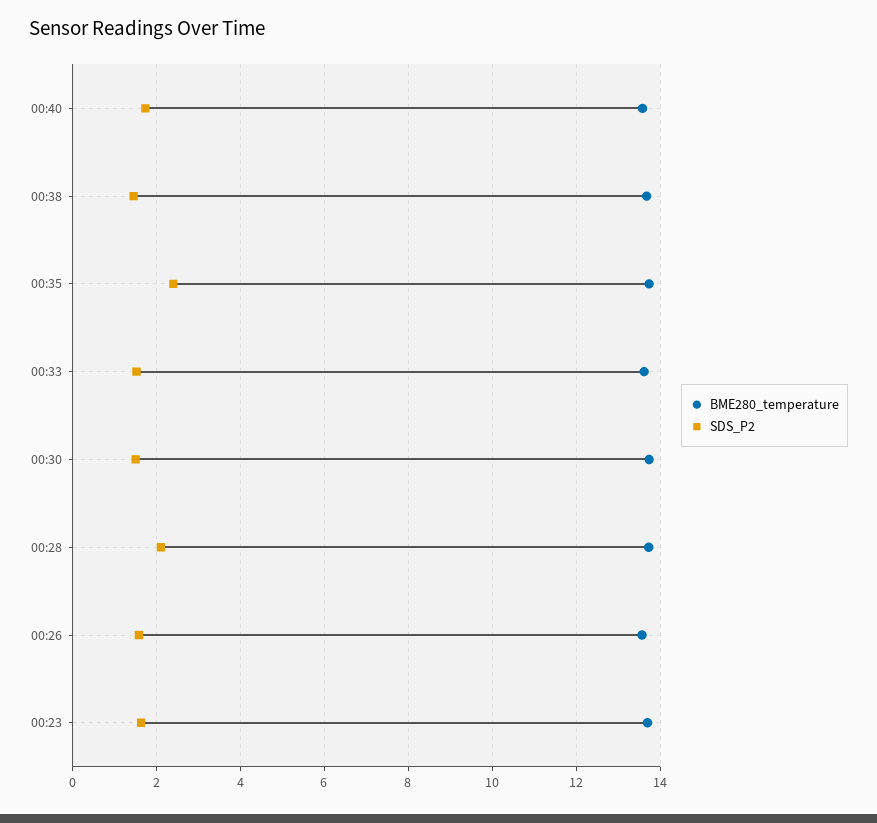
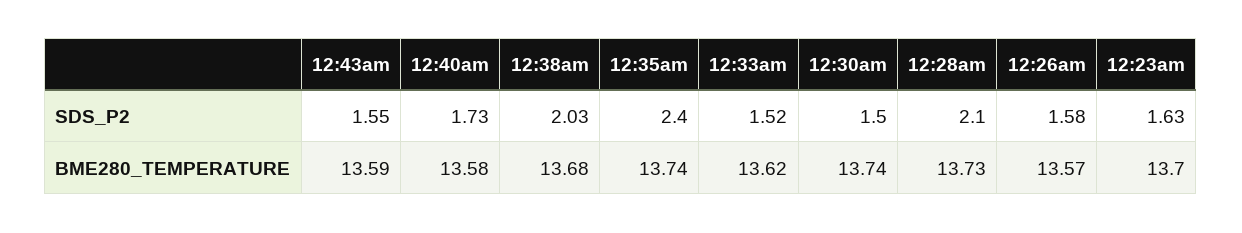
SDS_P2, 00:38: 1.4 -> 2.03
SDS_P2, 12:43am: none -> 1.55
BME280_temperature, 12:43am: none -> 13.59

